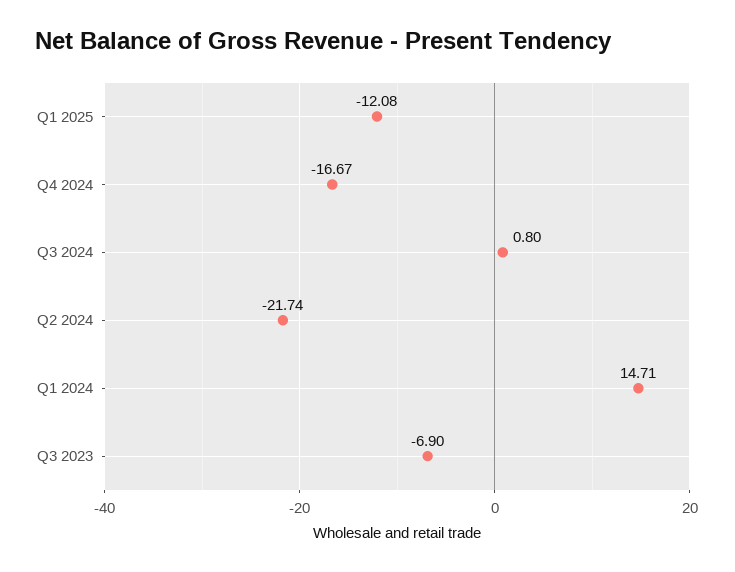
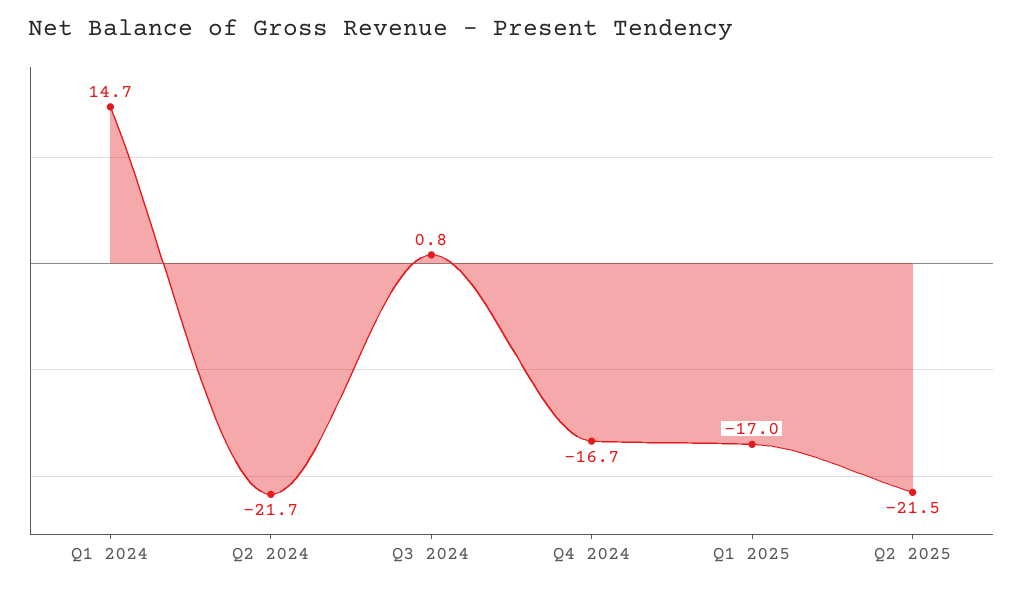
Q1 2025: -12.08 -> -17
Q3 2023: -6.9 -> none
Q2 2025: none -> -21.5

